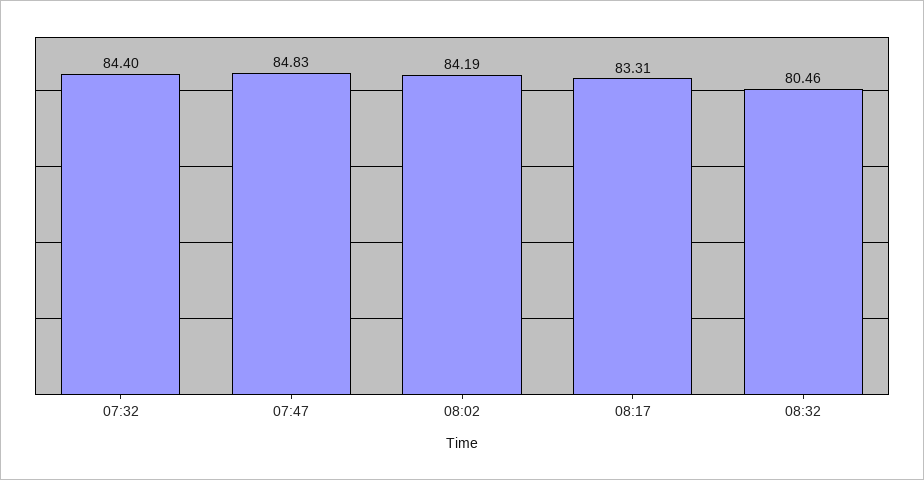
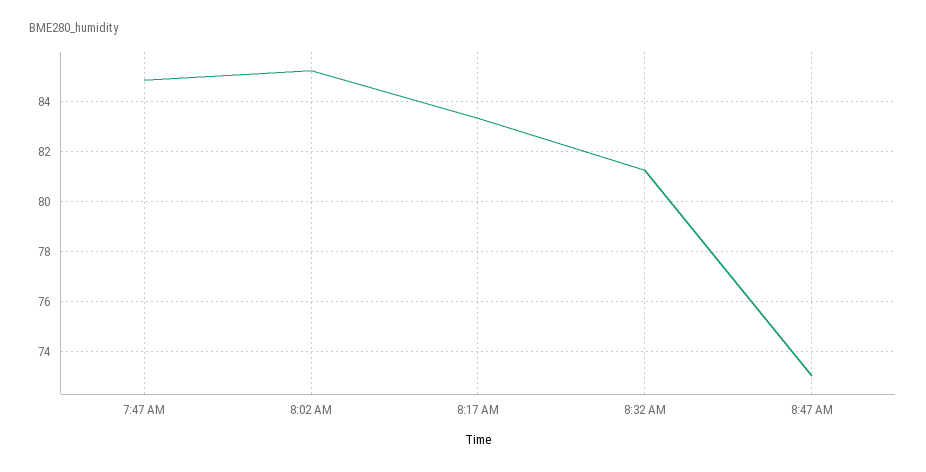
07:32: 84.4 -> none
08:02: 84.19 -> 85.25
08:32: 80.46 -> 81.25
8:47 AM: none -> 73

